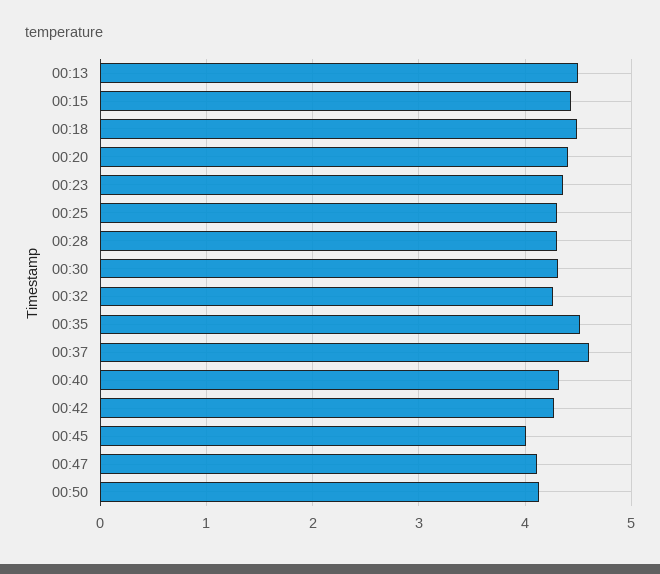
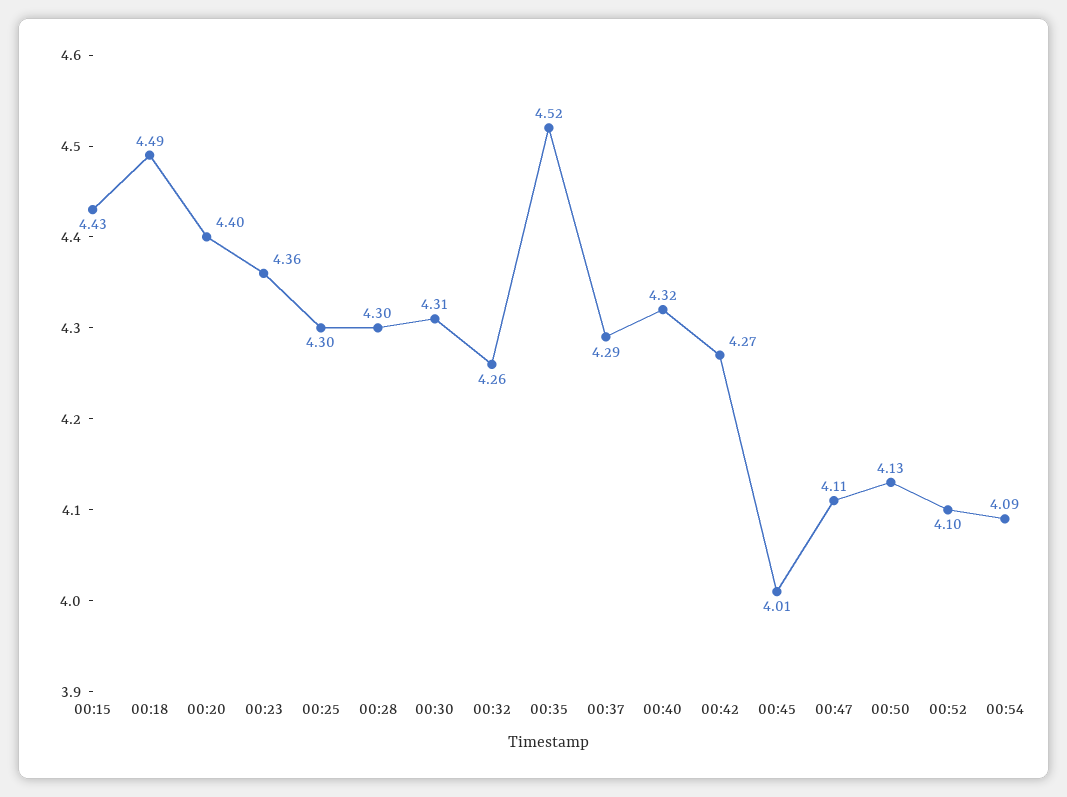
00:13: 4.5 -> none
00:37: 4.6 -> 4.29
00:52: none -> 4.1
00:54: none -> 4.09

